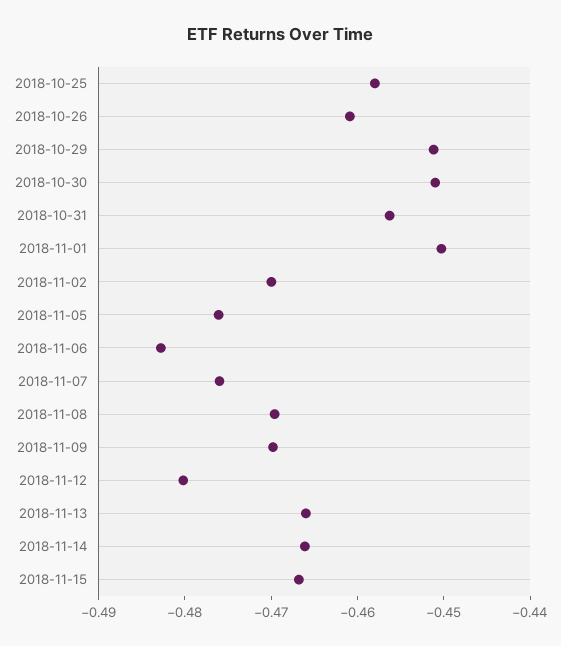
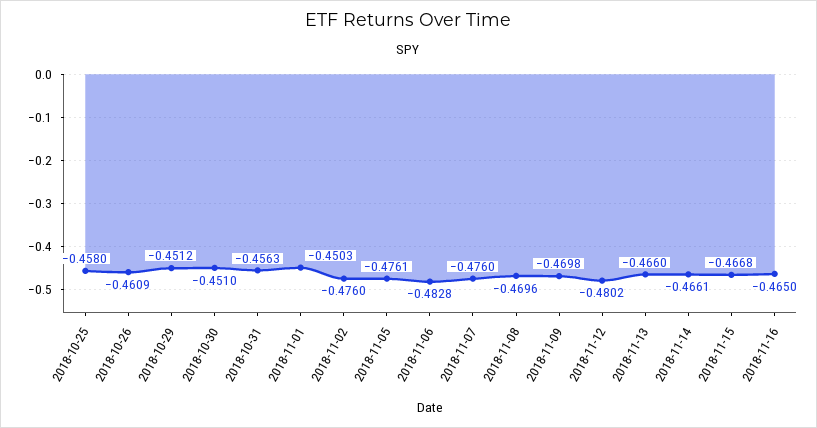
2018-11-02: -0.47 -> -0.476
2018-11-16: none -> -0.465

